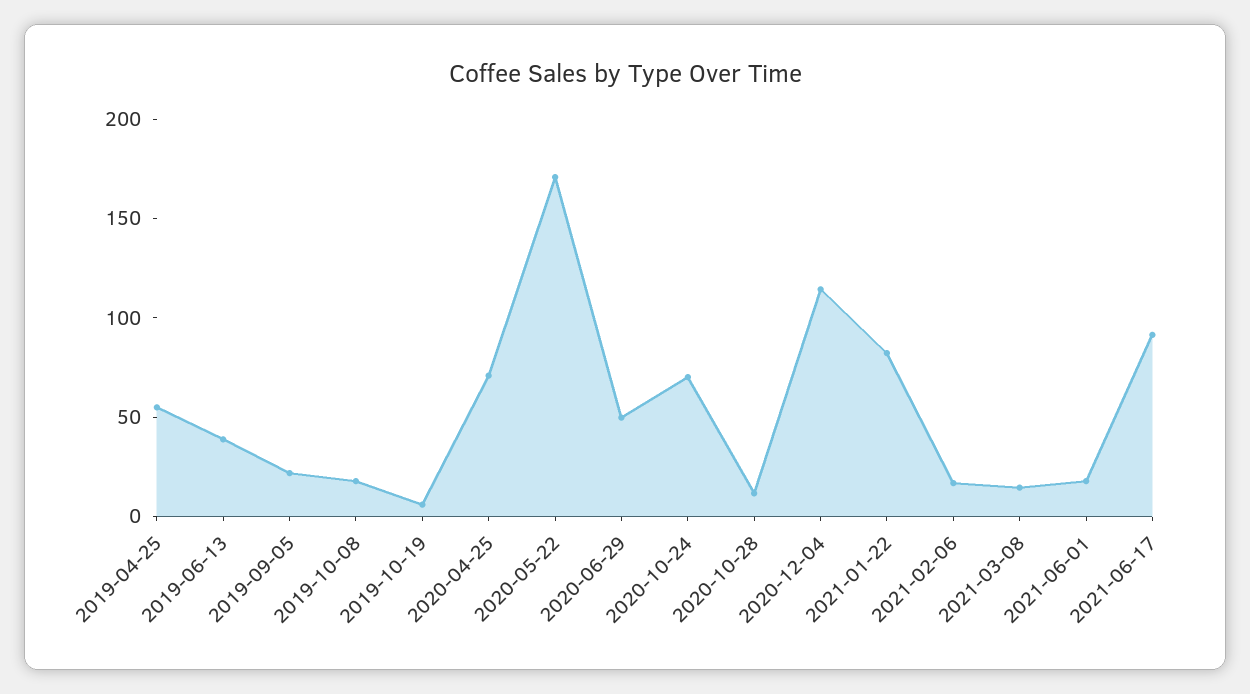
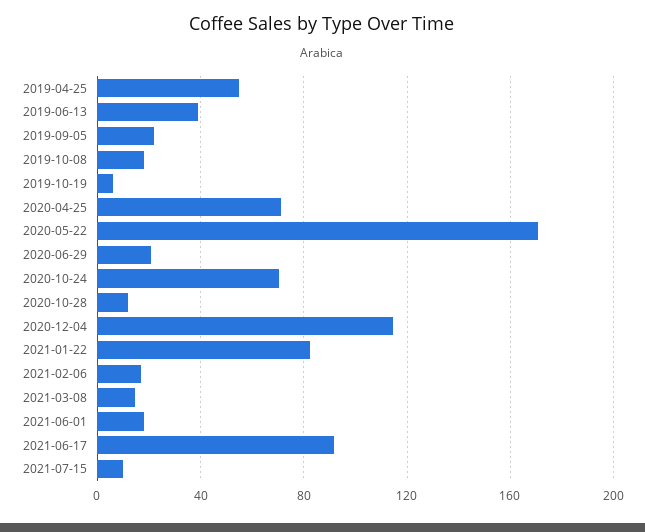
2020-06-29: 50 -> 20
2021-07-15: none -> 10

